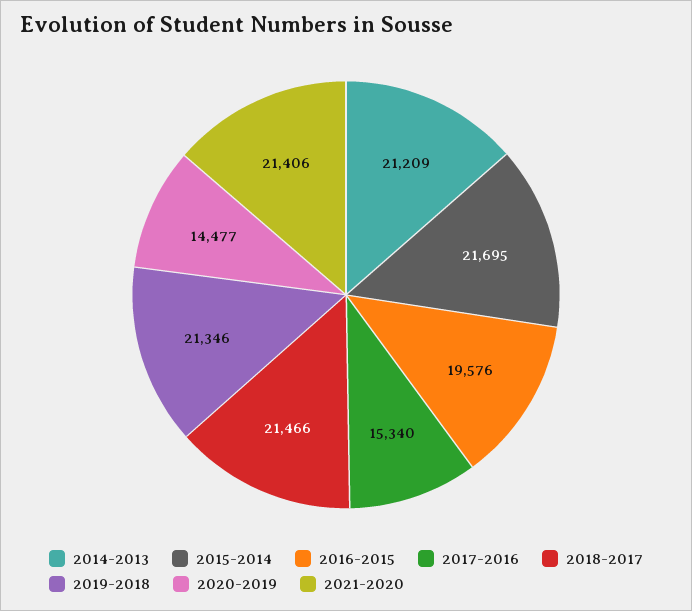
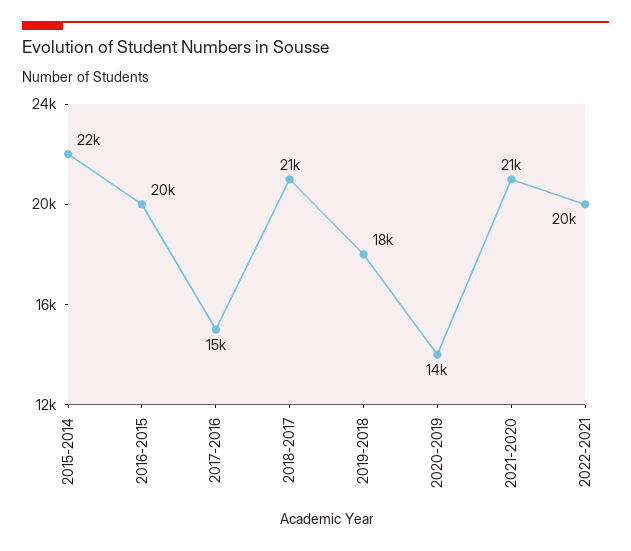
2014-2013: 21209 -> none
2019-2018: 21346 -> 18000
2022-2021: none -> 20000

